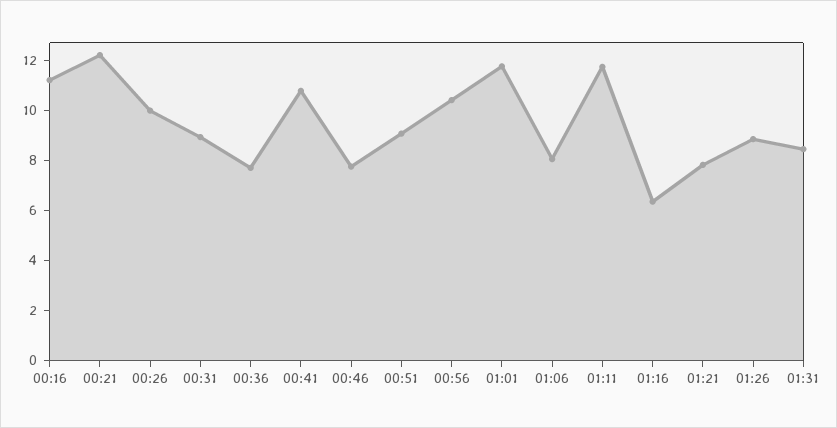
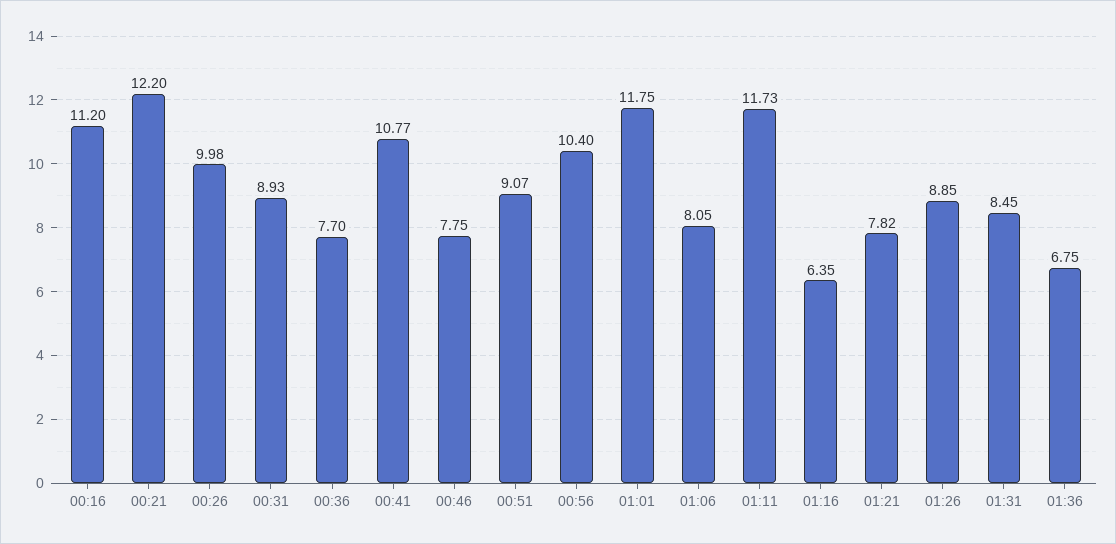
01:36: none -> 6.75

